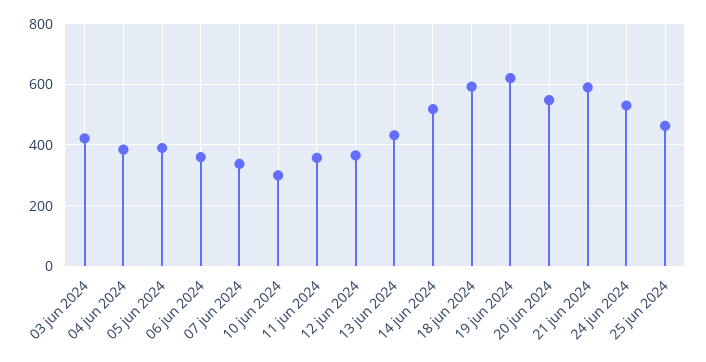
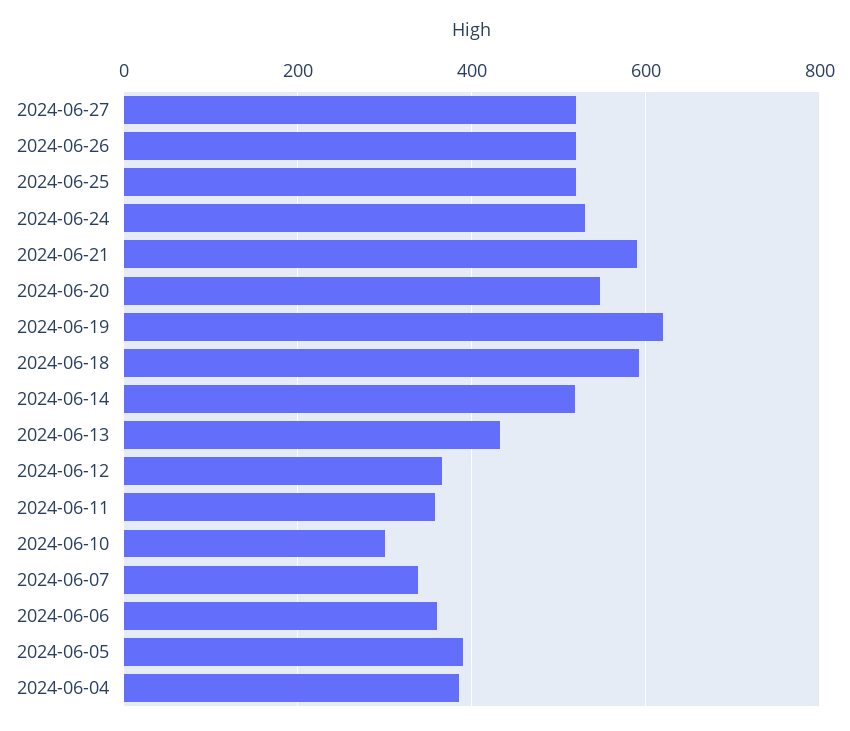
03 jun 2024: 420 -> none
25 jun 2024: 460 -> 520
2024-06-27: none -> 520
2024-06-26: none -> 520

